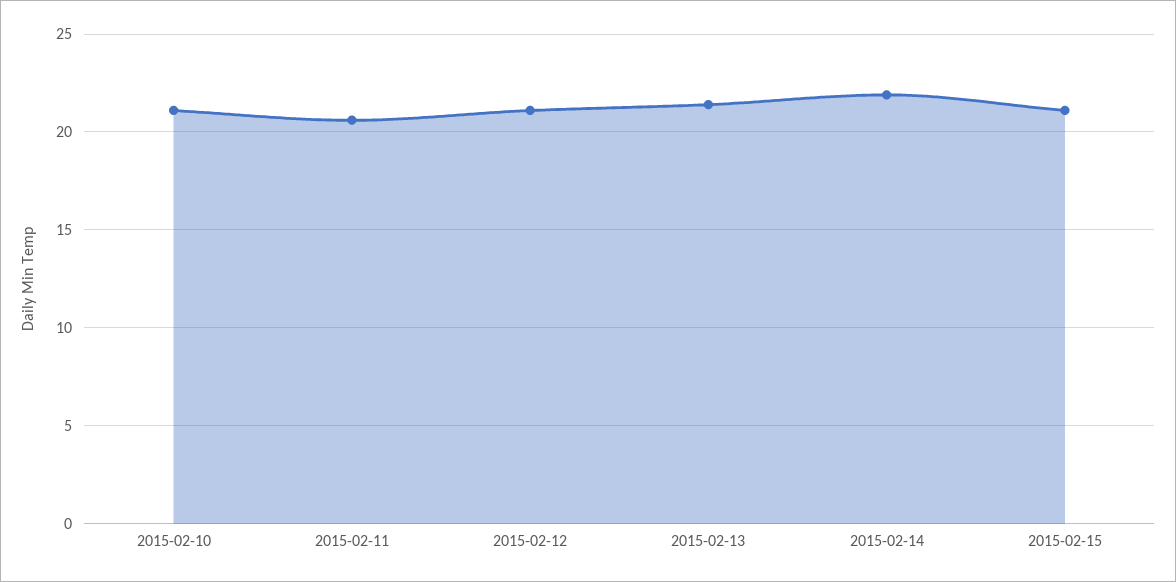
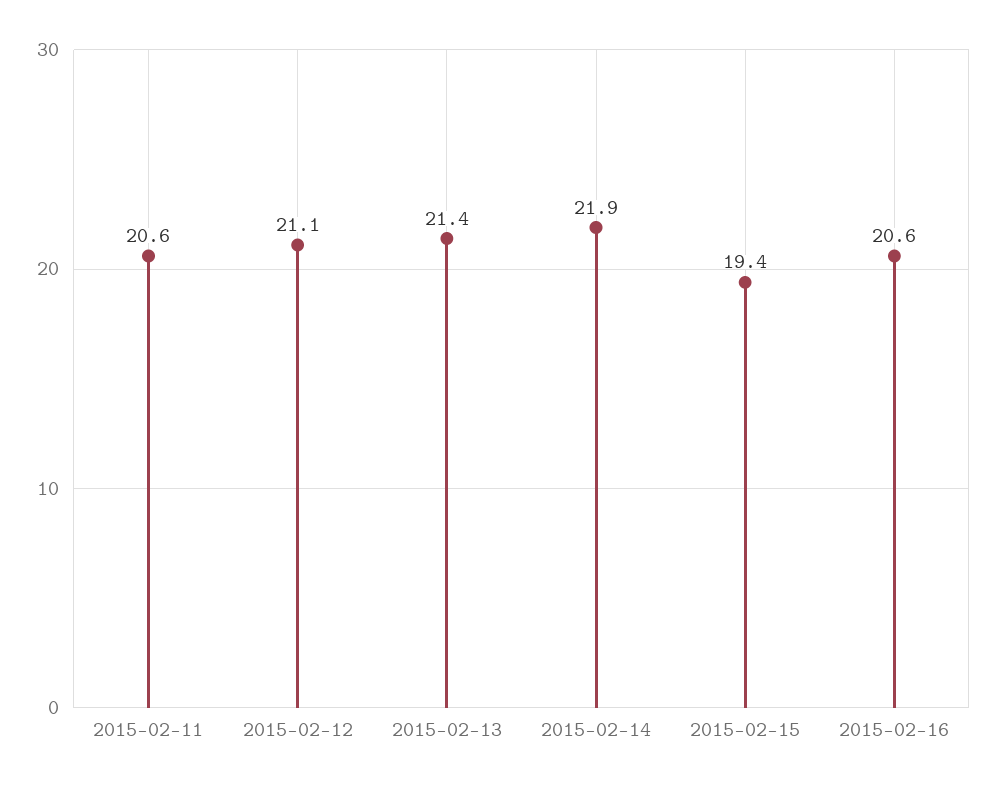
2015-02-10: 21 -> none
2015-02-15: 21 -> 19.4
2015-02-16: none -> 20.6

